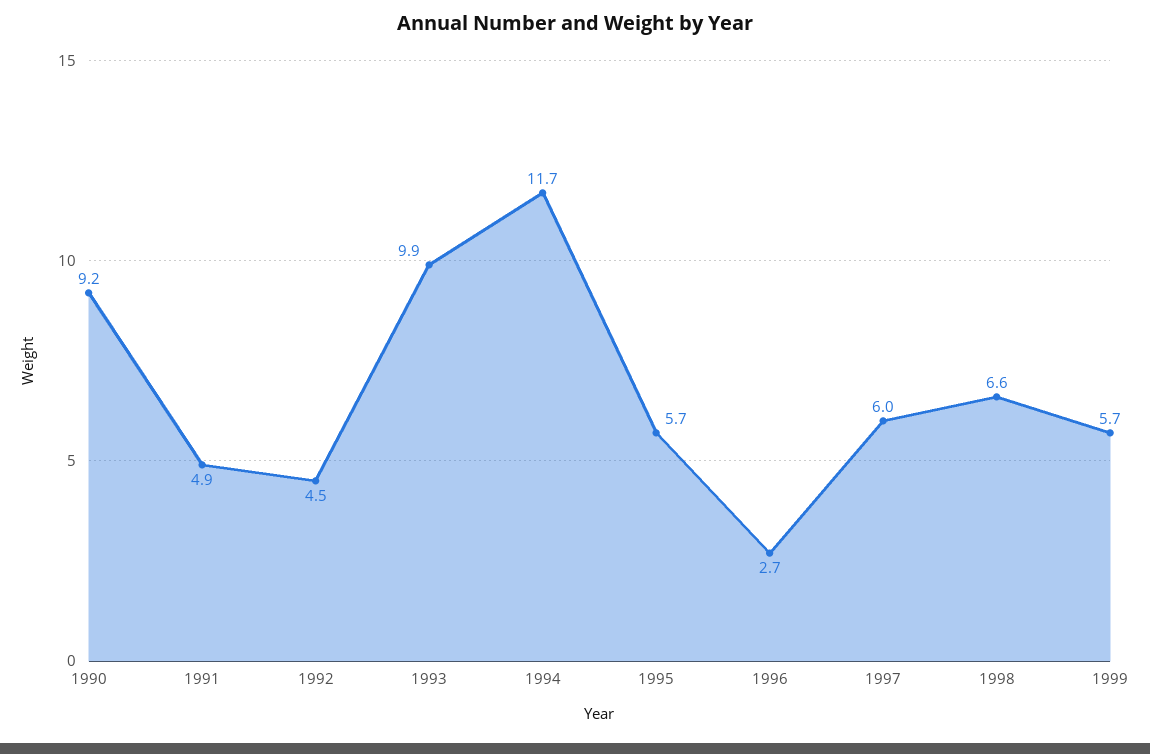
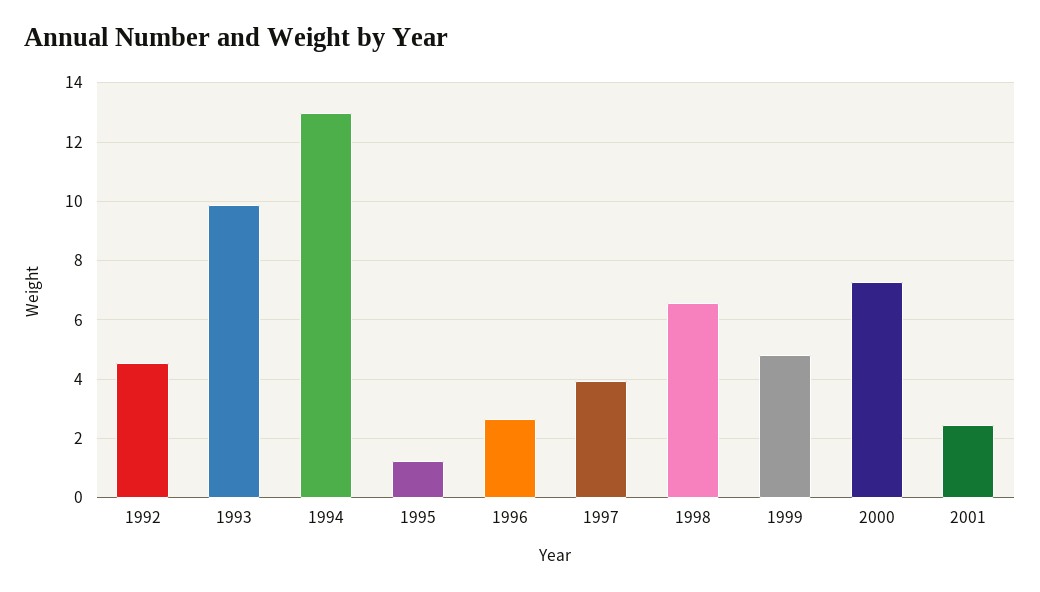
1990: 9.2 -> none
1991: 4.9 -> none
1994: 11.7 -> 13
1995: 5.7 -> 1.25
1997: 6 -> 4
1999: 5.7 -> 4.75
2000: none -> 7.25
2001: none -> 2.5

